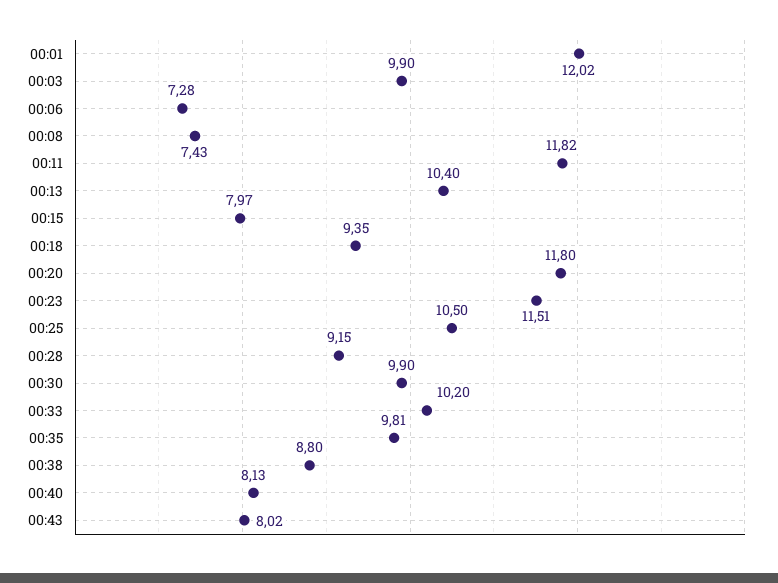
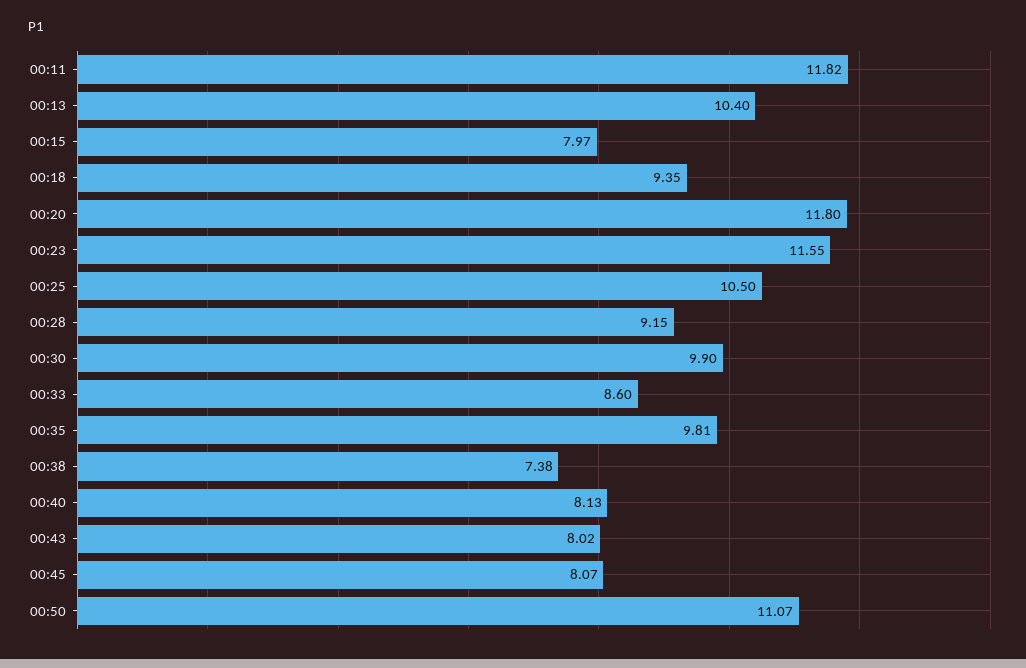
00:01: 12.02 -> none
00:03: 9.9 -> none
00:06: 7.28 -> none
00:08: 7.43 -> none
00:23: 11.51 -> 11.55
00:33: 10.2 -> 8.6
00:38: 8.8 -> 7.38
00:45: none -> 8.07
00:50: none -> 11.07

